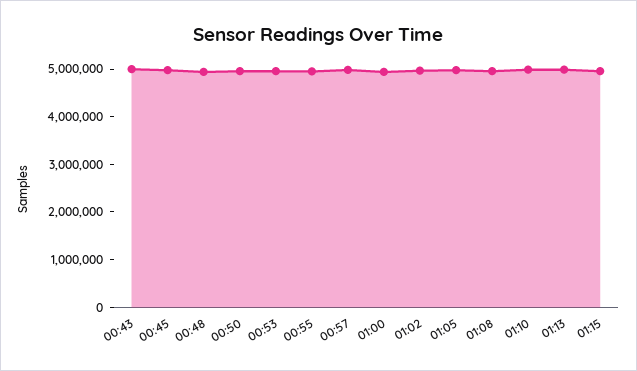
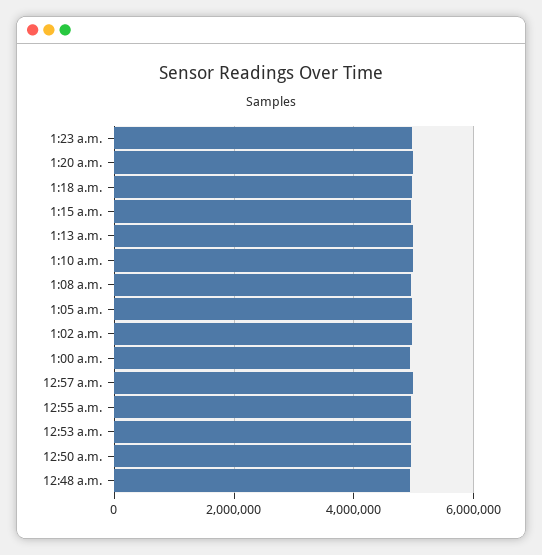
00:43: 5000000 -> none
00:45: 5000000 -> none
1:23 a.m.: none -> 5000000
1:20 a.m.: none -> 5000000
1:18 a.m.: none -> 5000000

